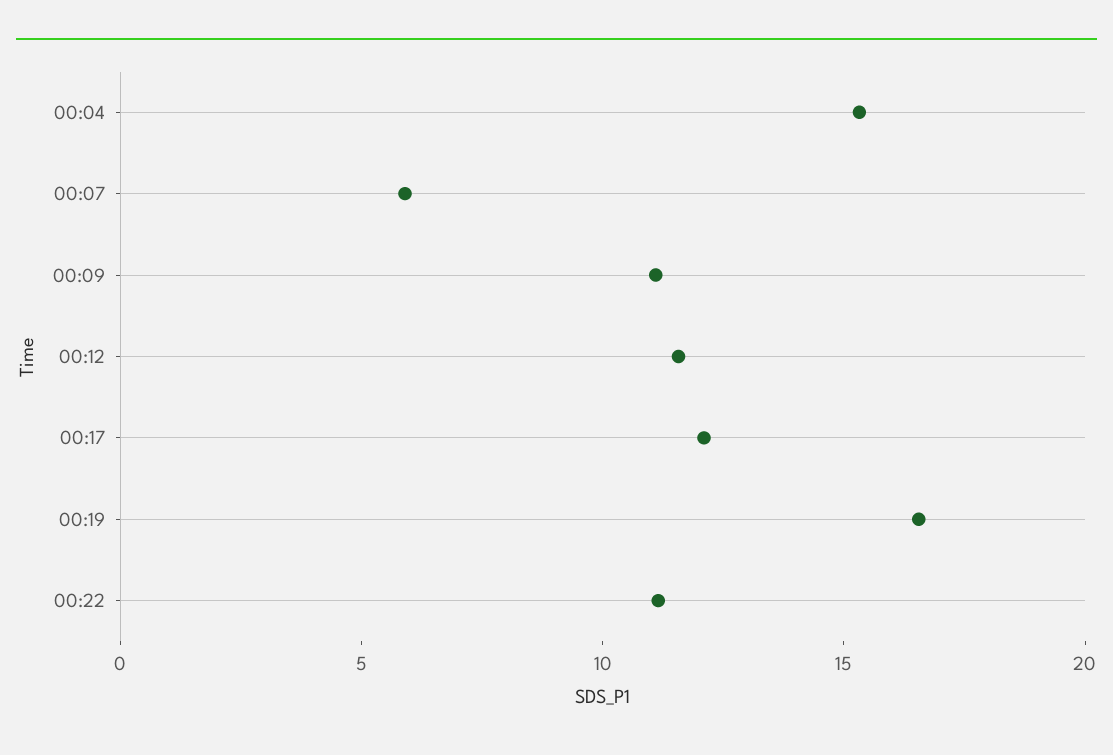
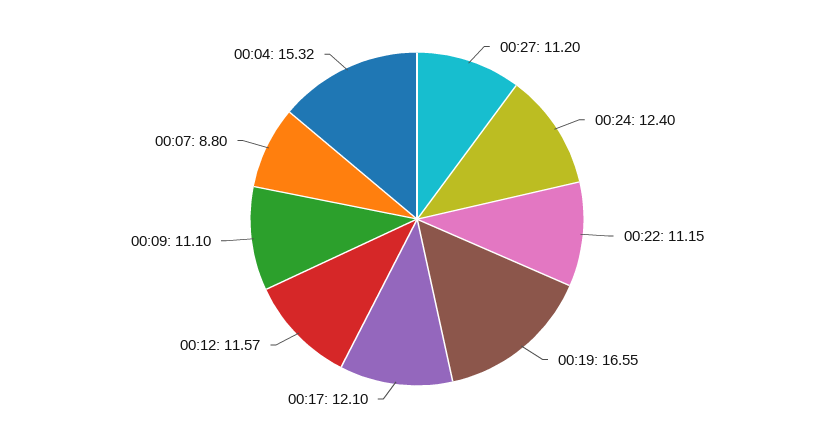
00:07: 6 -> 8.8
00:27: none -> 11.2
00:24: none -> 12.4

